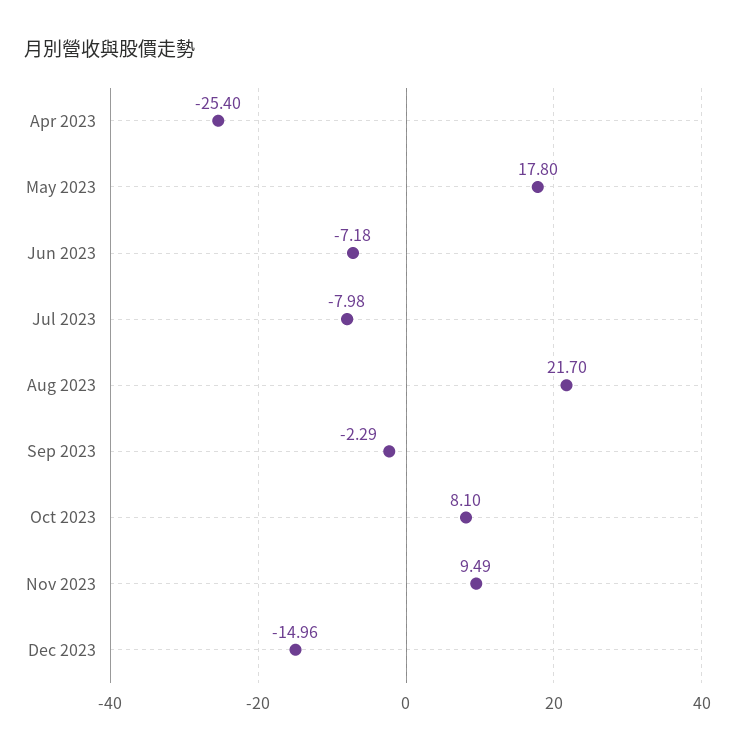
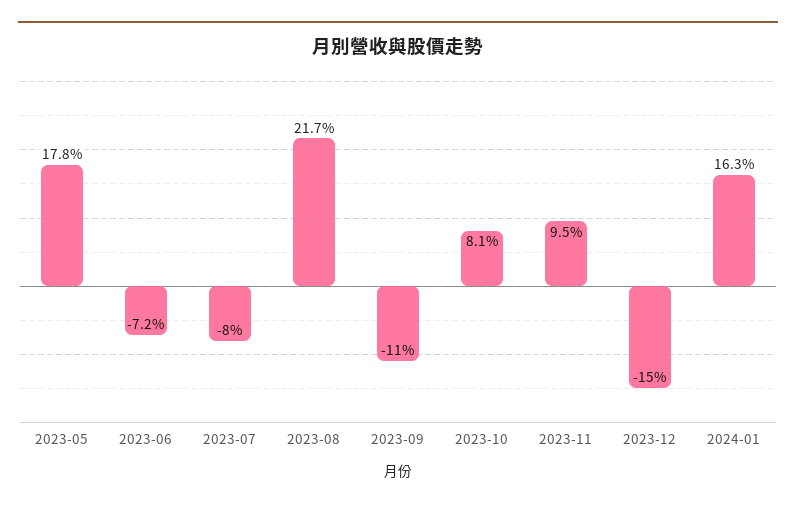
Apr 2023: -25.4 -> none
Sep 2023: -2.29 -> -11
2024-01: none -> 16.3

